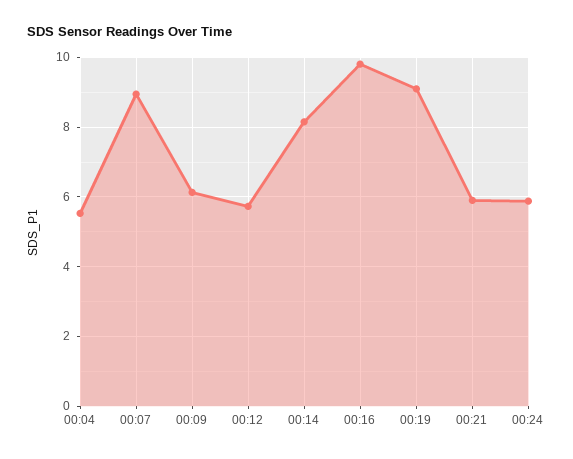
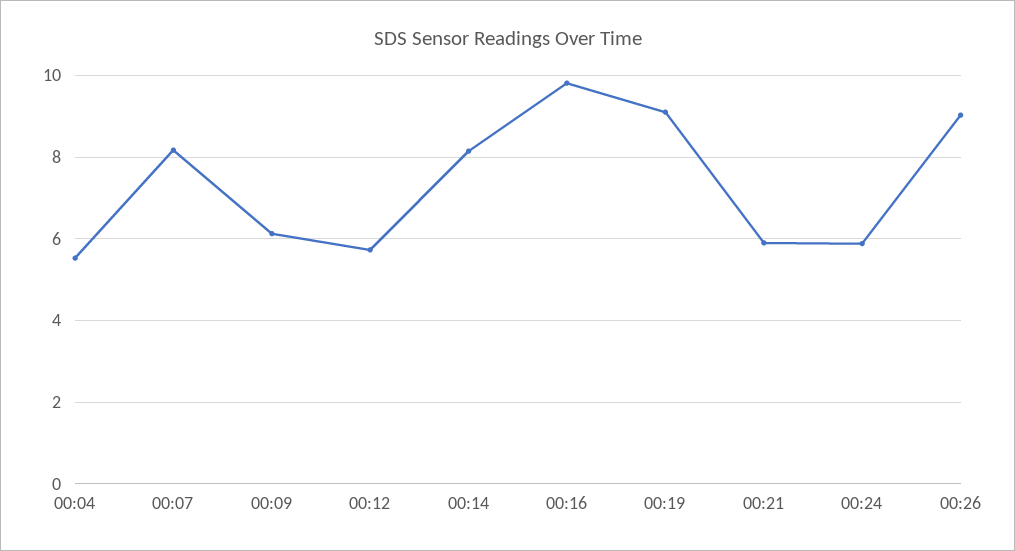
00:07: 9 -> 8.2
00:26: none -> 9

